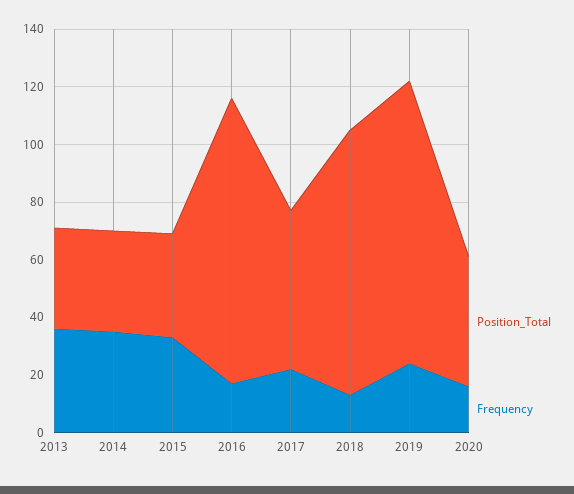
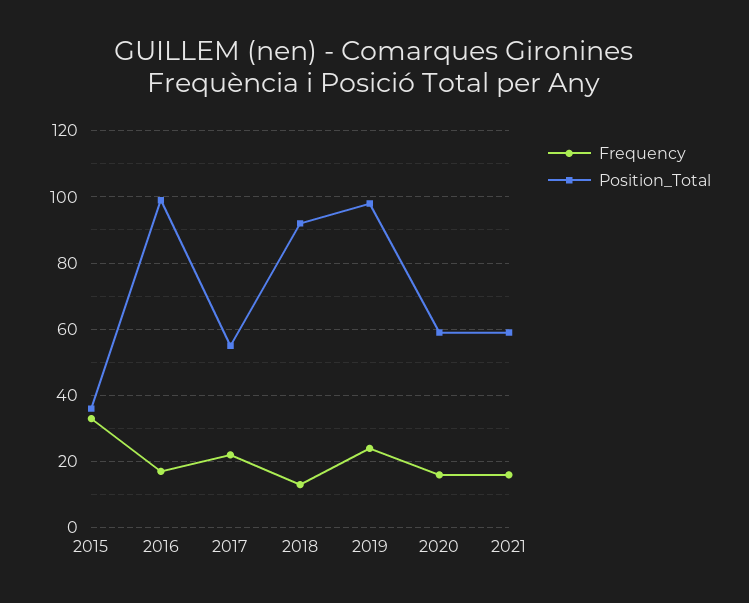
Position_Total, 2013: 35 -> none
Frequency, 2013: 35 -> none
Position_Total, 2014: 35 -> none
Frequency, 2014: 35 -> none
Position_Total, 2020: 45 -> 60
Frequency, 2021: none -> 15
Position_Total, 2021: none -> 60

